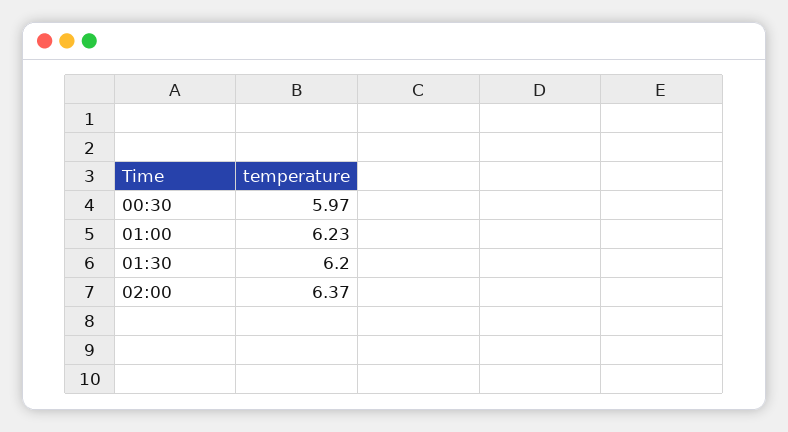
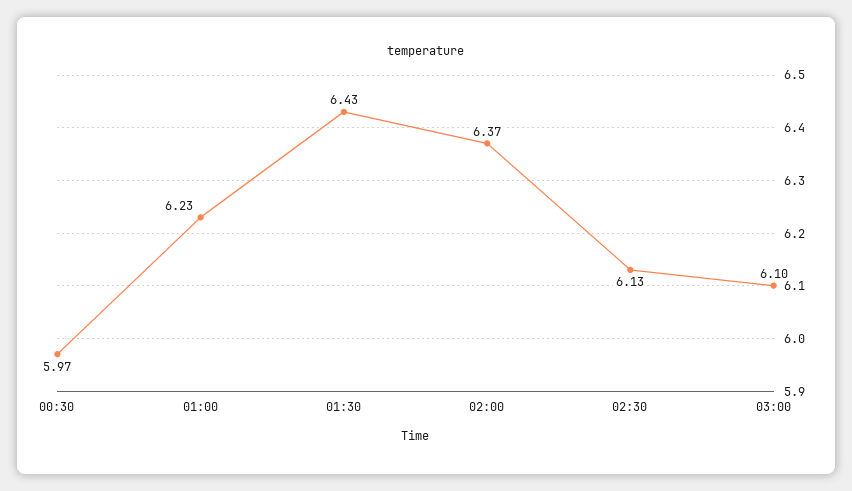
01:30: 6.2 -> 6.43
02:30: none -> 6.13
03:00: none -> 6.1

